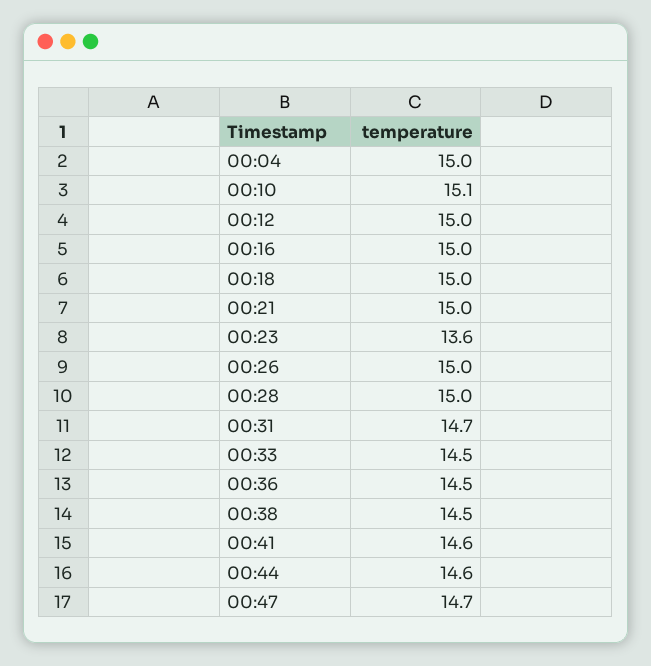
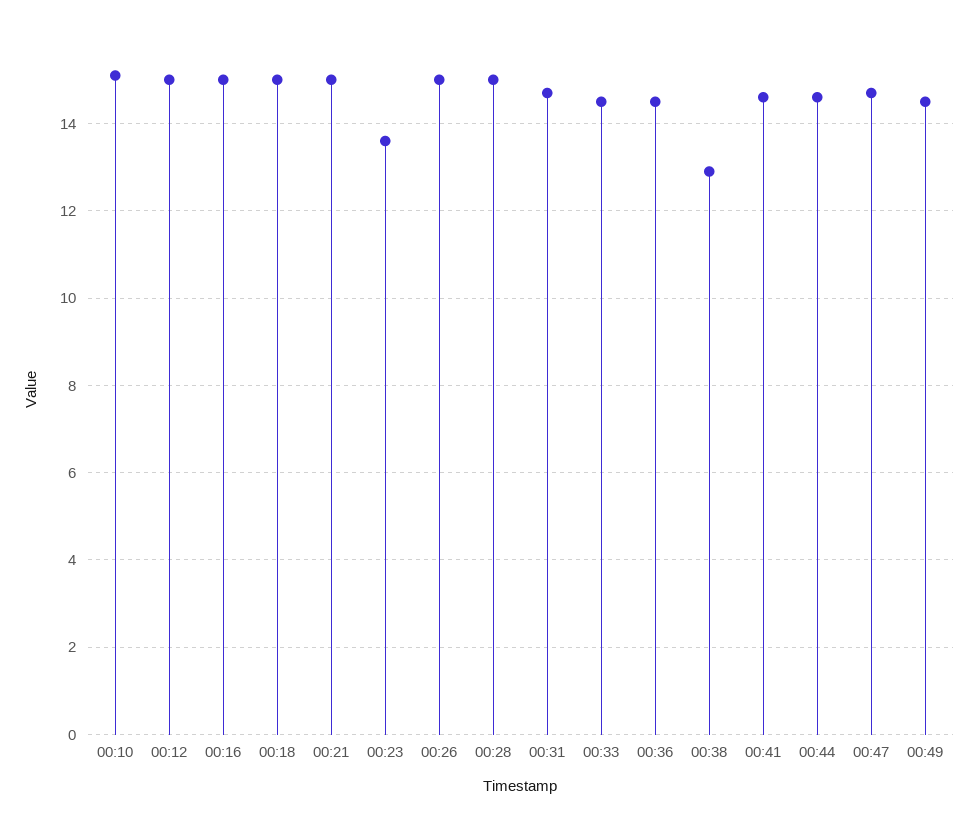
00:04: 15 -> none
00:38: 14.5 -> 13
00:49: none -> 14.5

